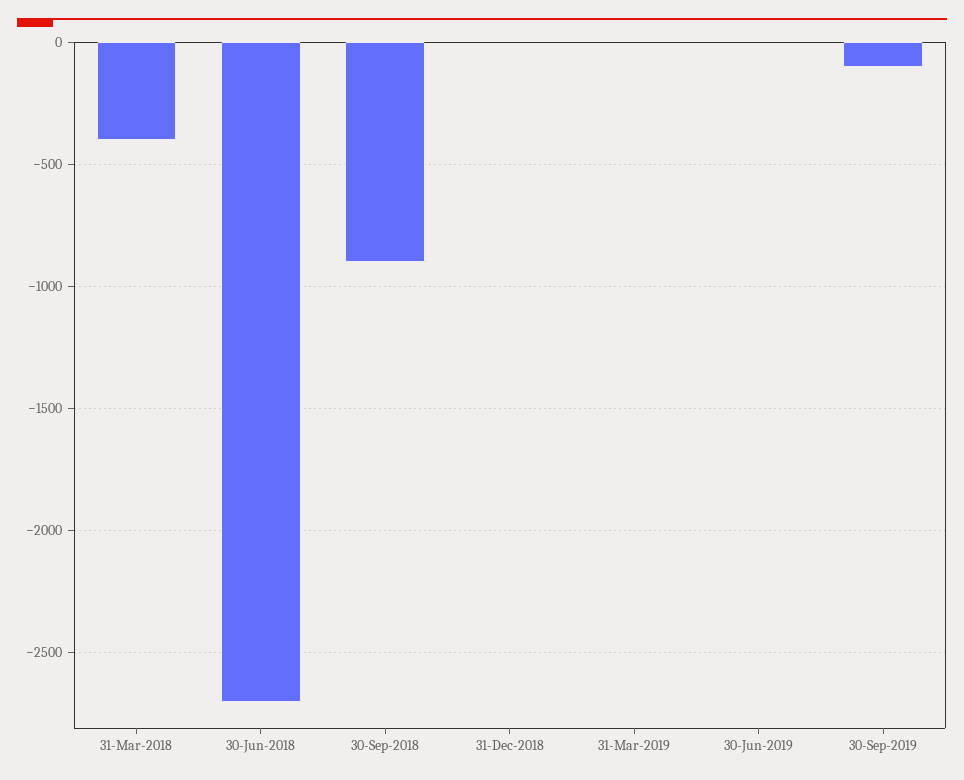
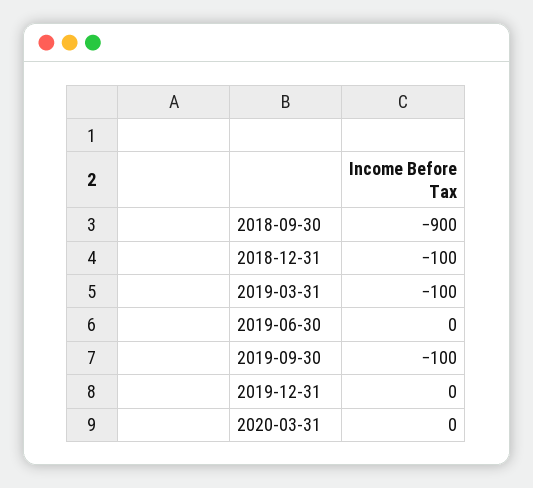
31-Mar-2018: -400 -> none
30-Jun-2018: -2700 -> none
31-Dec-2018: 0 -> -100
31-Mar-2019: 0 -> -100
2019-12-31: none -> 0
2020-03-31: none -> 0

